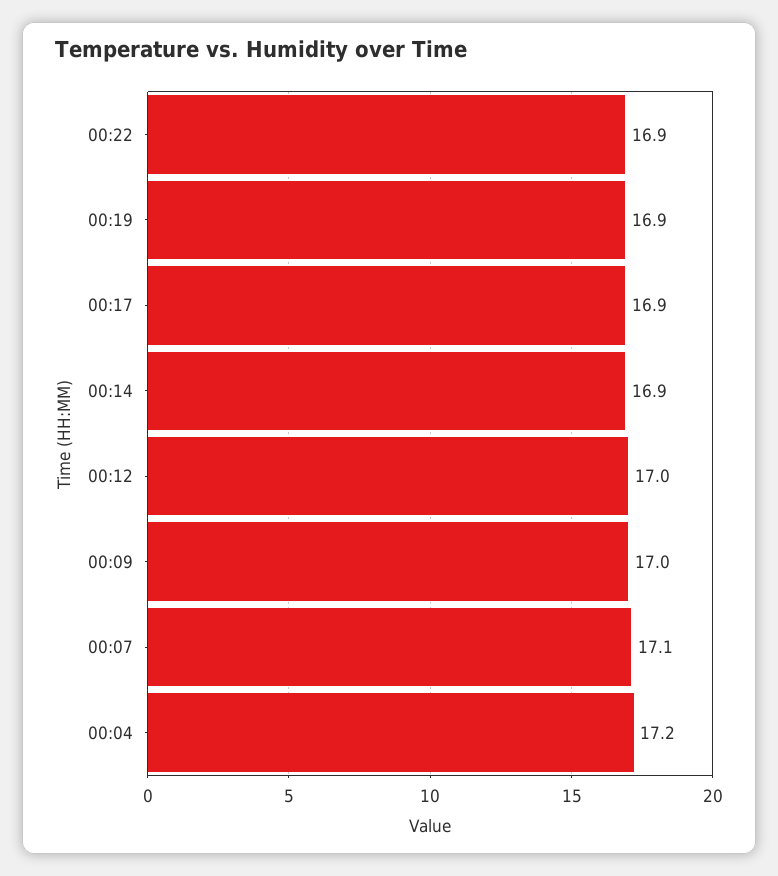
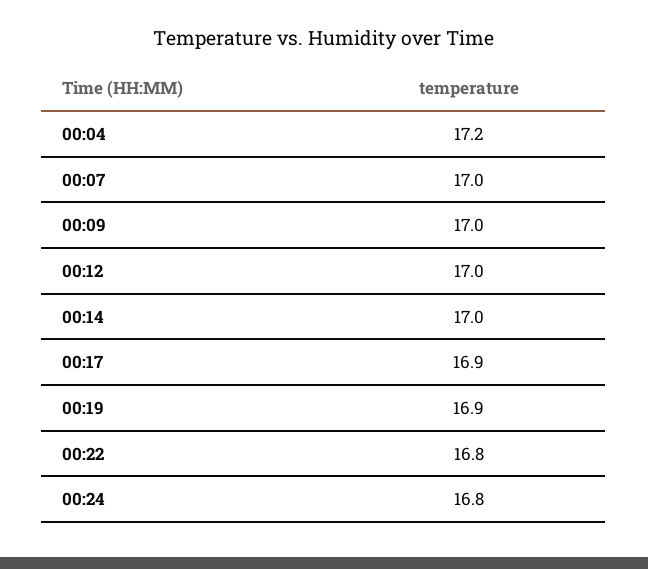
00:22: 16.9 -> 16.8
00:14: 16.9 -> 17
00:07: 17.1 -> 17
00:24: none -> 16.8

